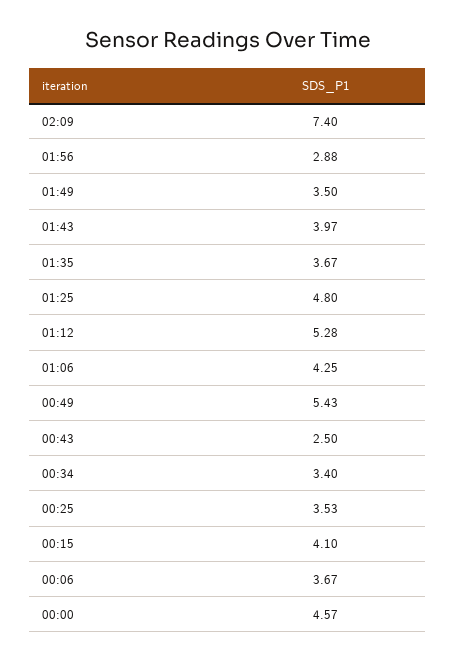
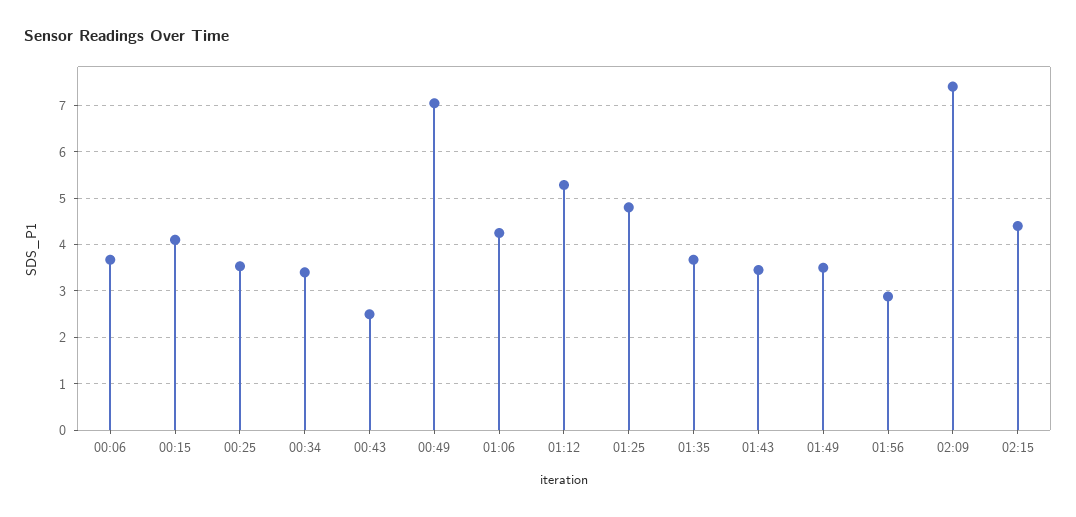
01:43: 3.97 -> 3.4
00:49: 5.43 -> 7
00:00: 4.57 -> none
02:15: none -> 4.4

